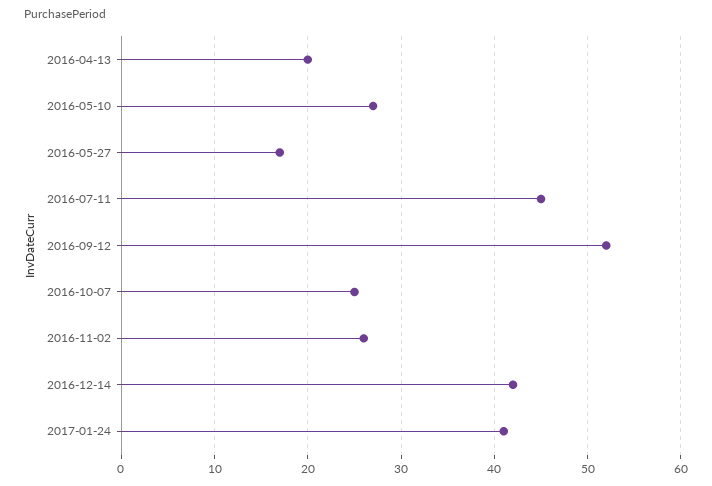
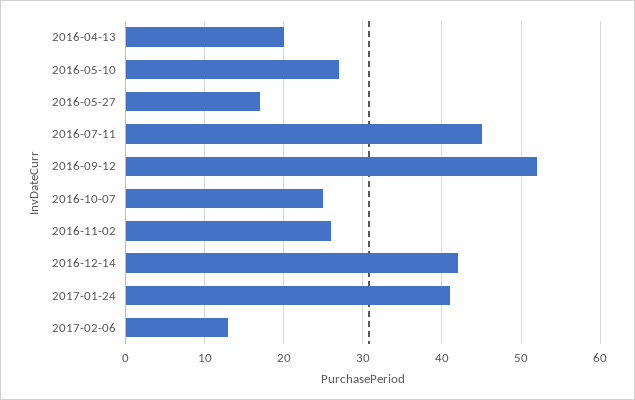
2017-02-06: none -> 13

